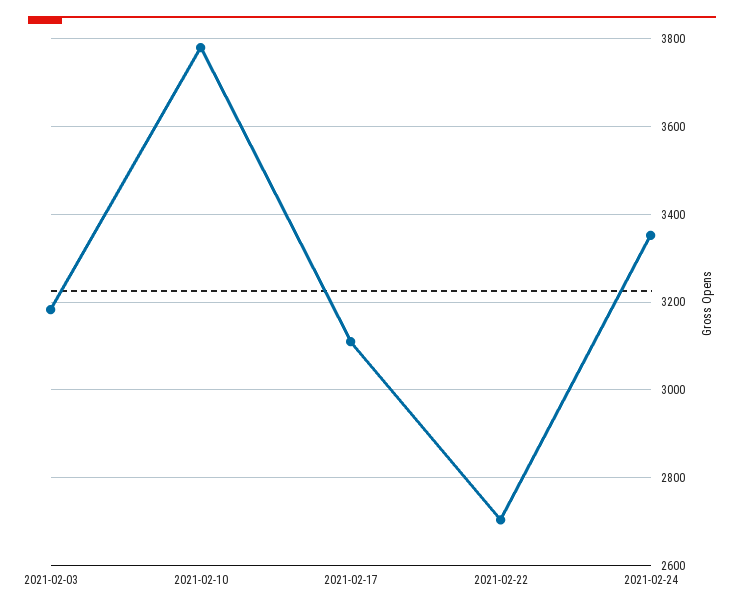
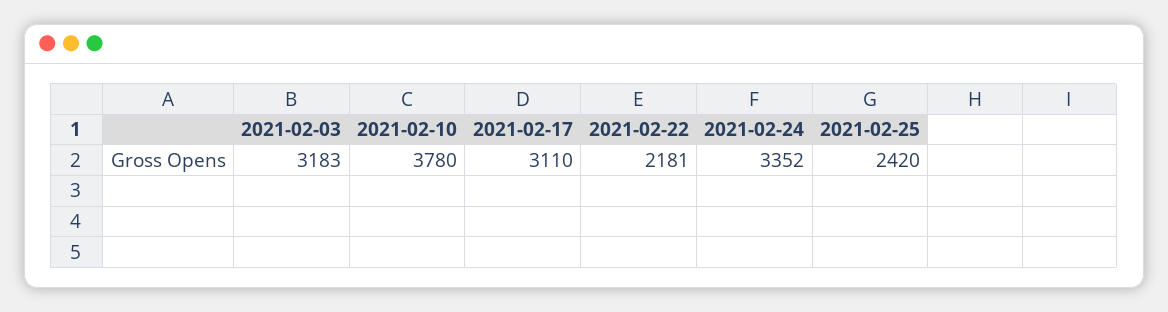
2021-02-22: 2700 -> 2181
2021-02-25: none -> 2420

